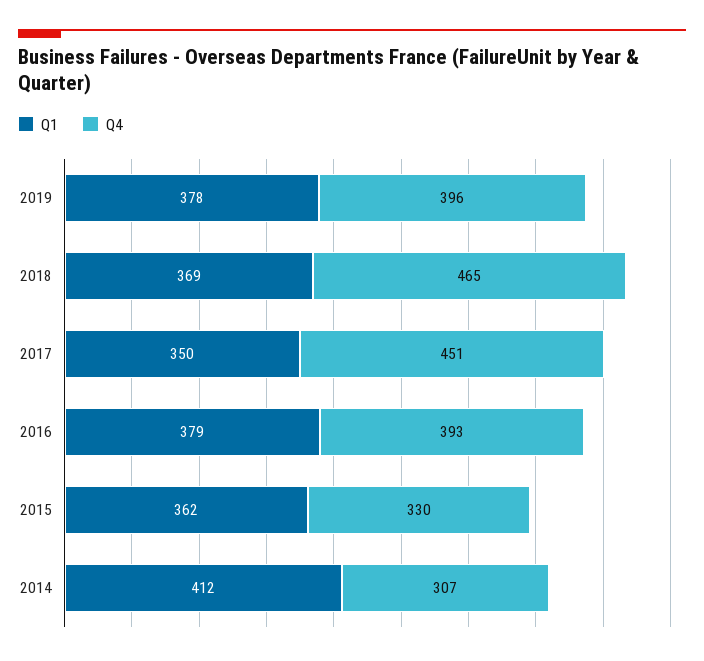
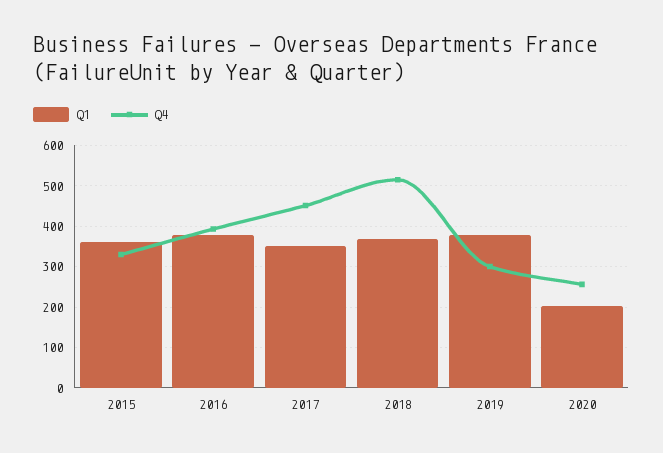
Q4, 2019: 396 -> 300
Q4, 2018: 465 -> 520
Q1, 2014: 412 -> none
Q4, 2014: 307 -> none
Q1, 2020: none -> 200
Q4, 2020: none -> 260

